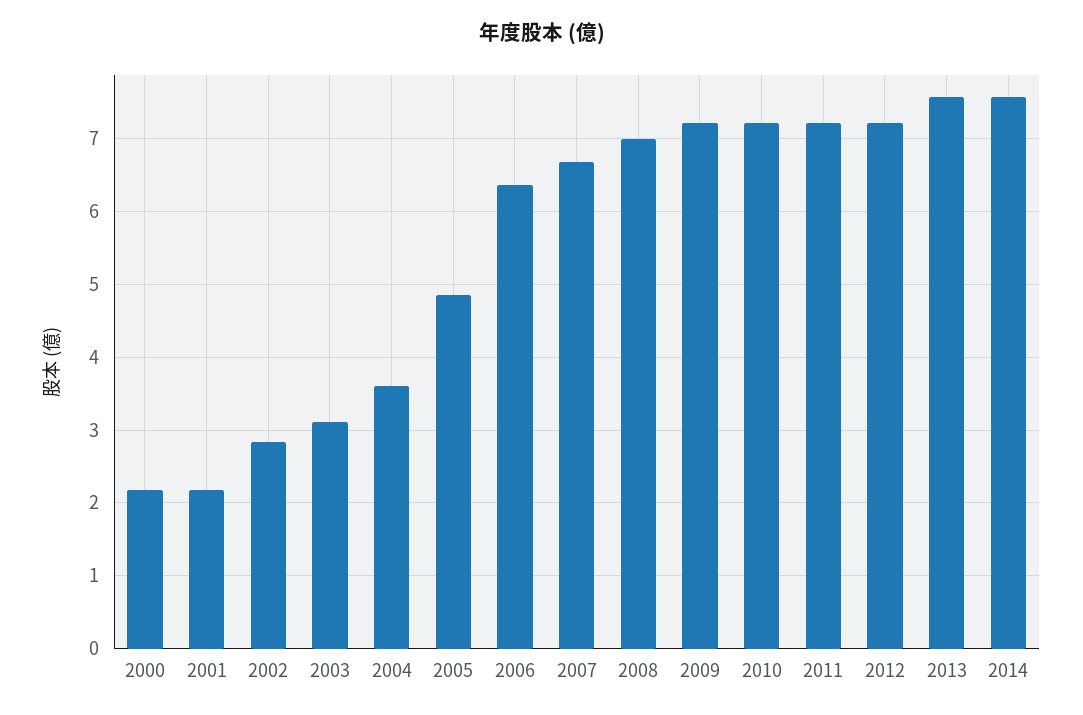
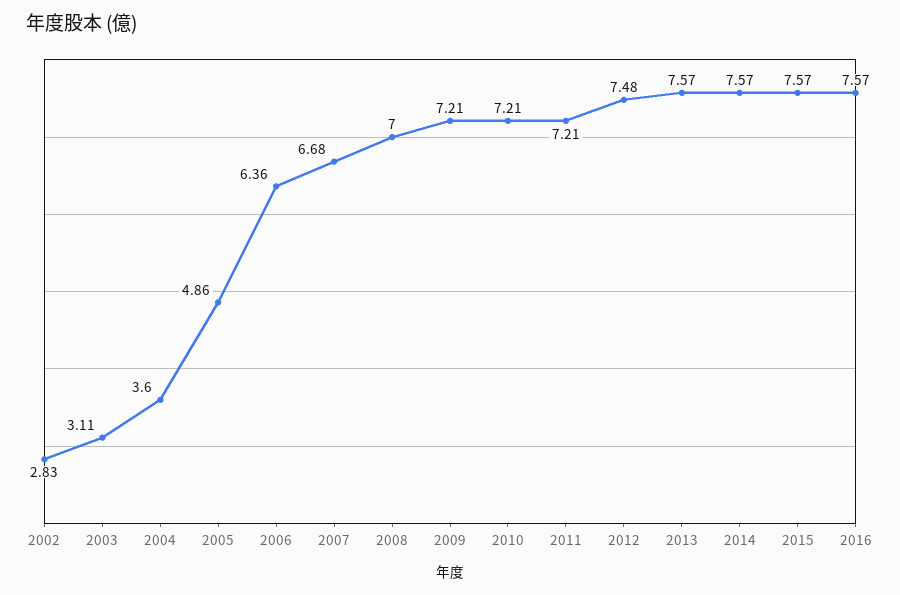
2000: 2.2 -> none
2001: 2.2 -> none
2012: 7.2 -> 7.48
2015: none -> 7.57
2016: none -> 7.57

